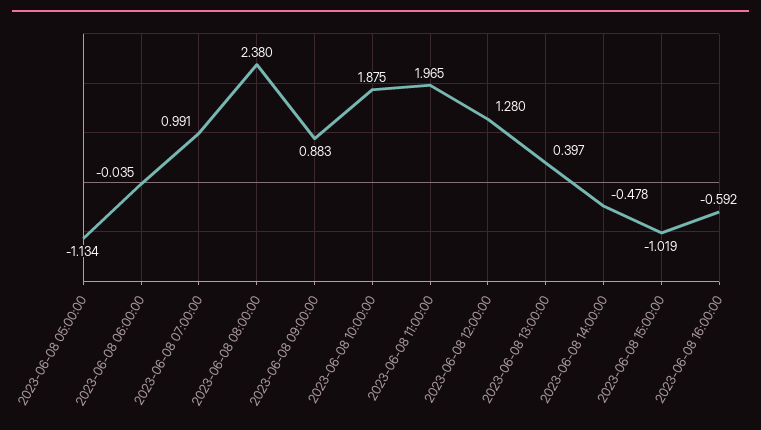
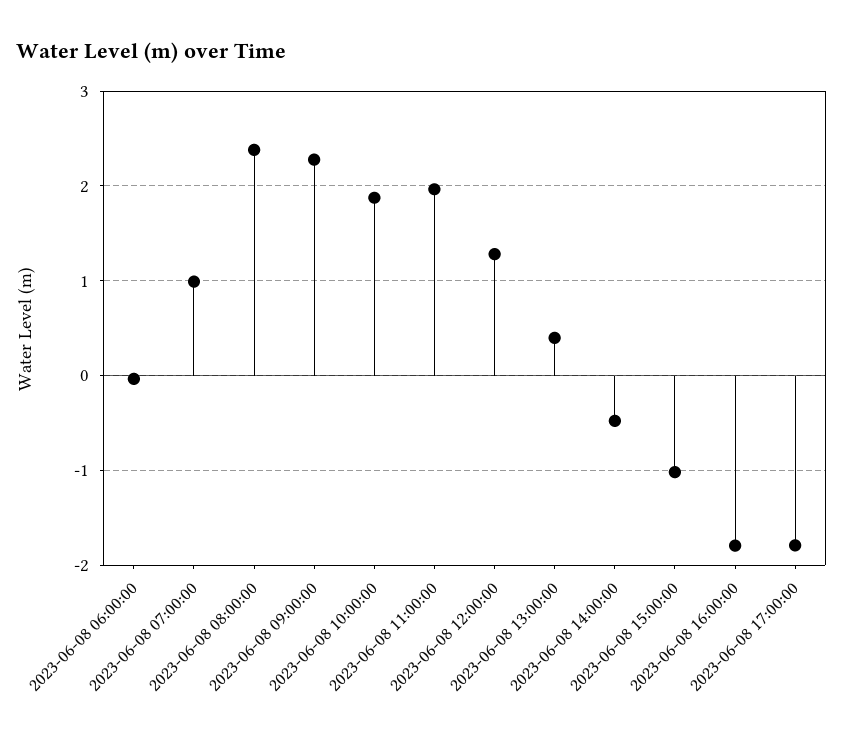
2023-06-08 05:00:00: -1.134 -> none
2023-06-08 09:00:00: 0.883 -> 2.3
2023-06-08 16:00:00: -0.592 -> -1.8
2023-06-08 17:00:00: none -> -1.8

